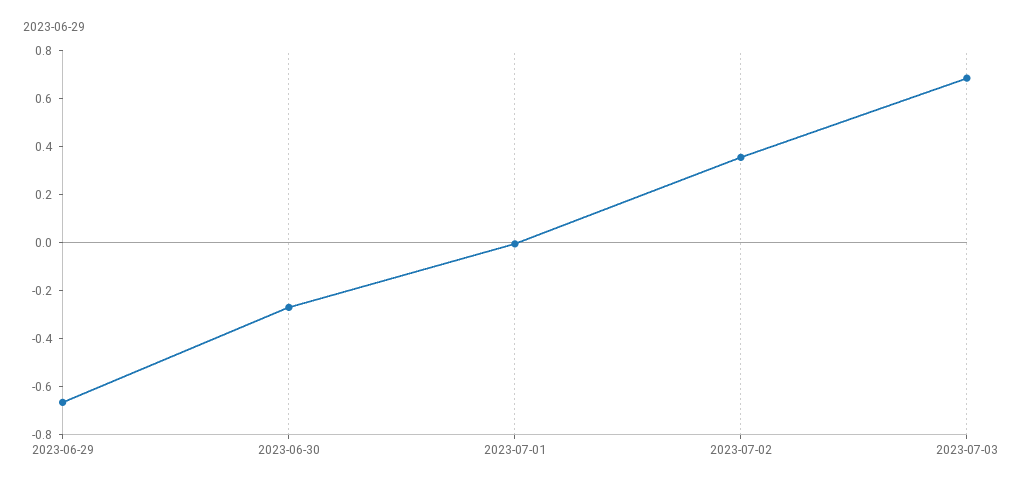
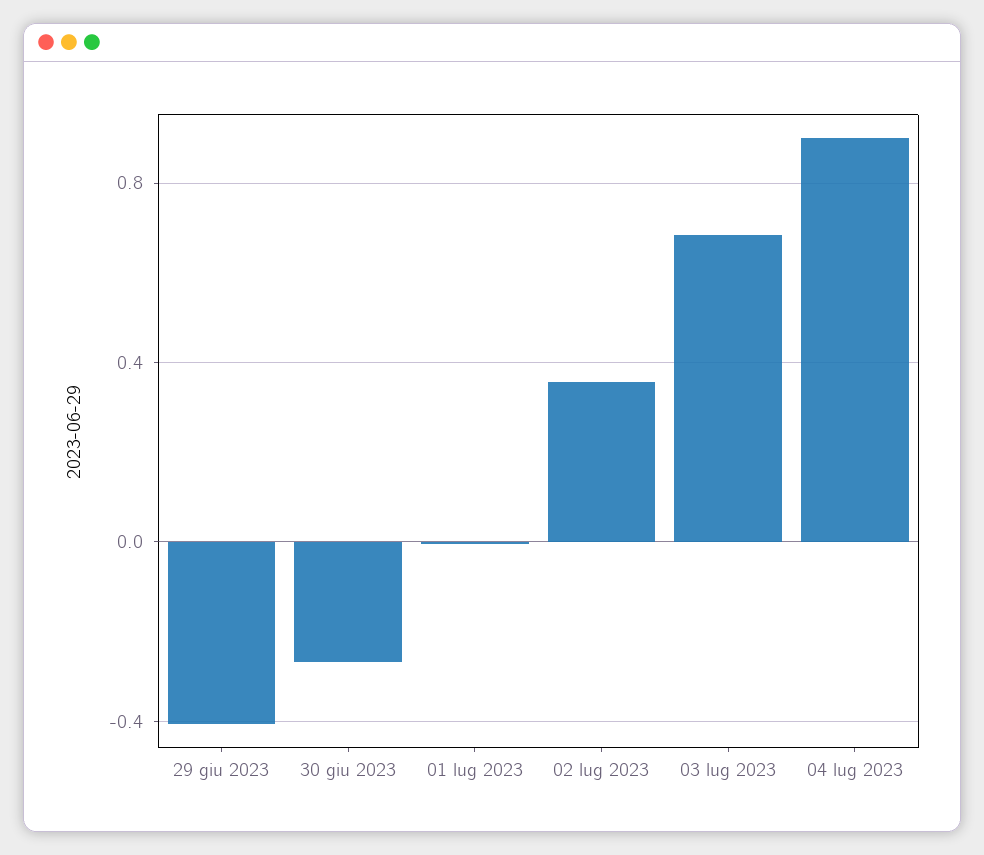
2023-06-29: -0.65 -> -0.4
04 lug 2023: none -> 0.9

